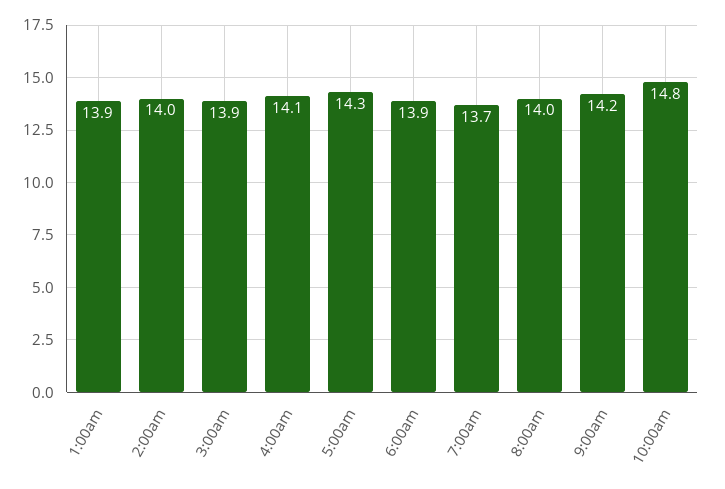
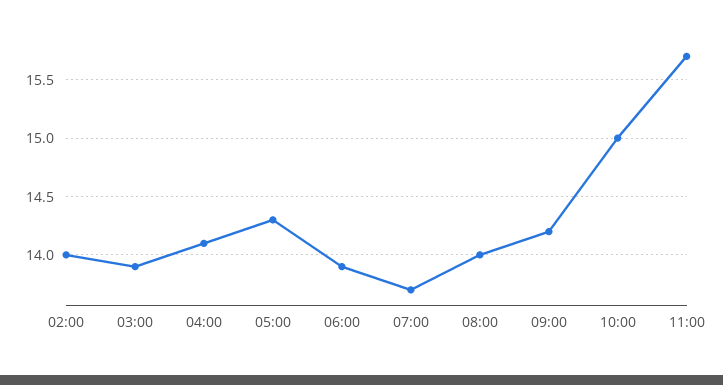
1:00am: 13.9 -> none
10:00am: 14.8 -> 15
11:00: none -> 15.7

